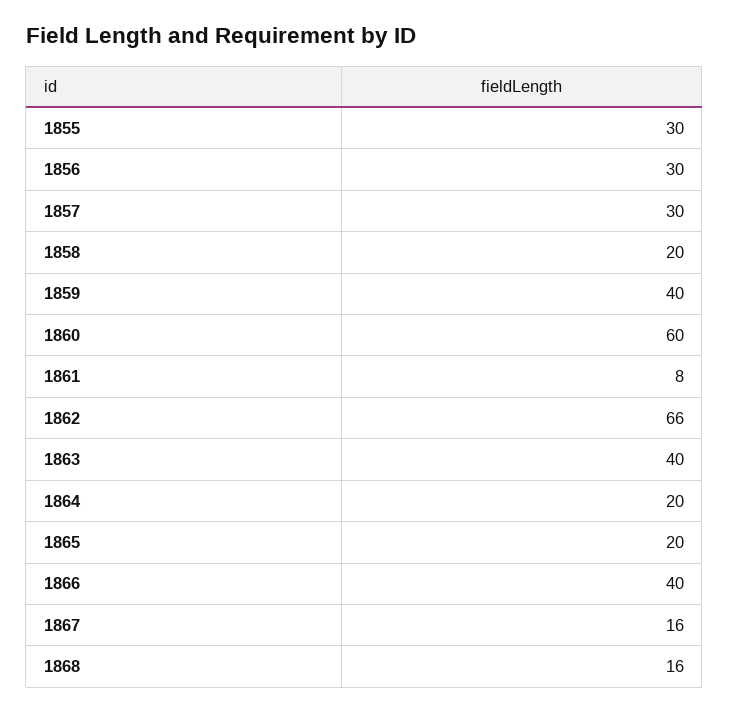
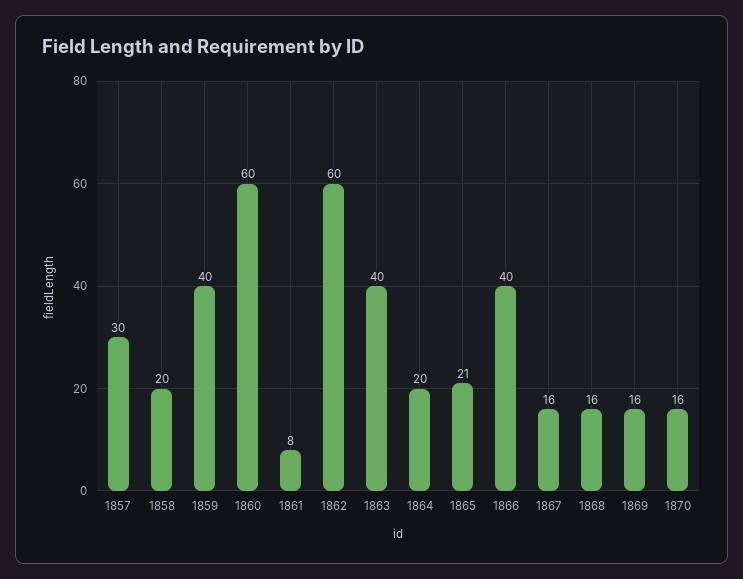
1855: 30 -> none
1856: 30 -> none
1862: 66 -> 60
1865: 20 -> 21
1869: none -> 16
1870: none -> 16

